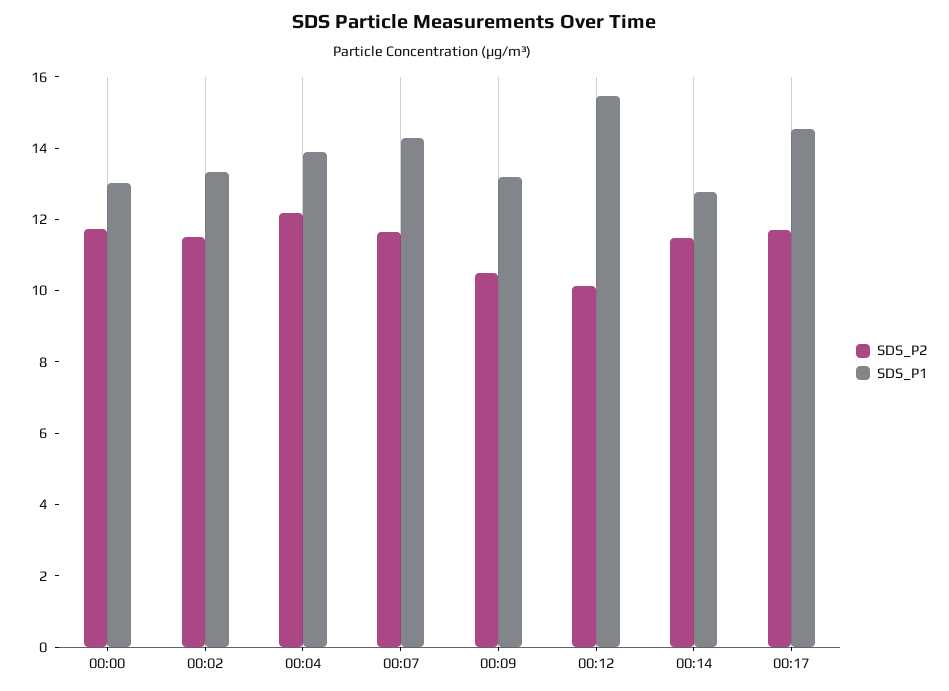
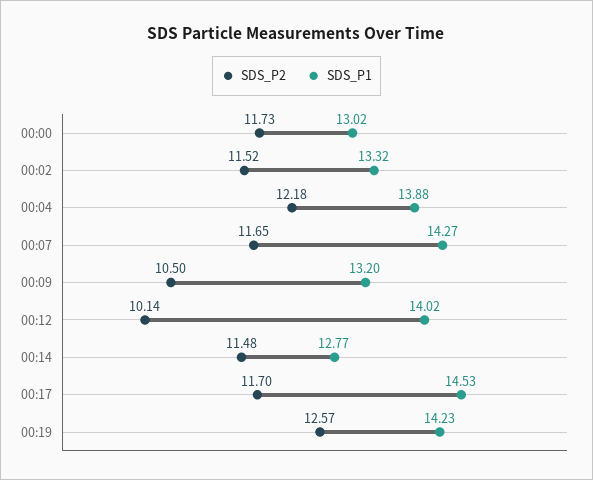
SDS_P1, 00:12: 15.5 -> 14.02
SDS_P2, 00:19: none -> 12.57
SDS_P1, 00:19: none -> 14.23

